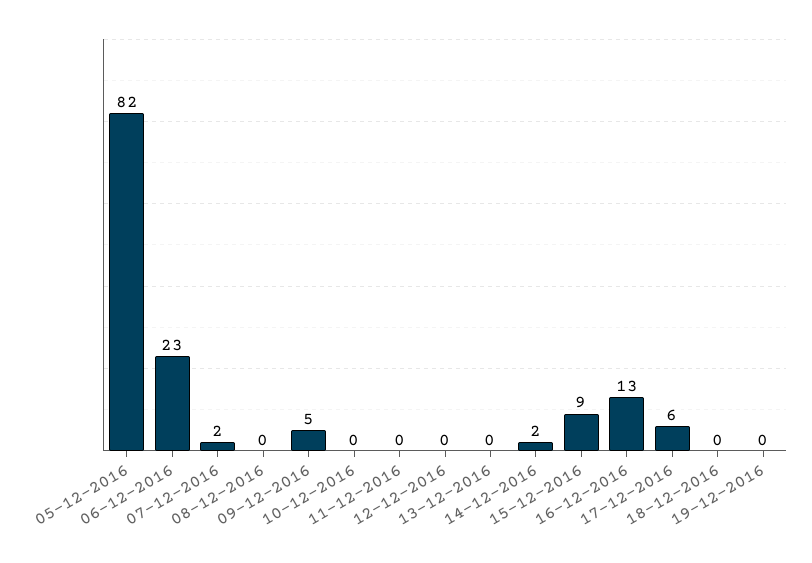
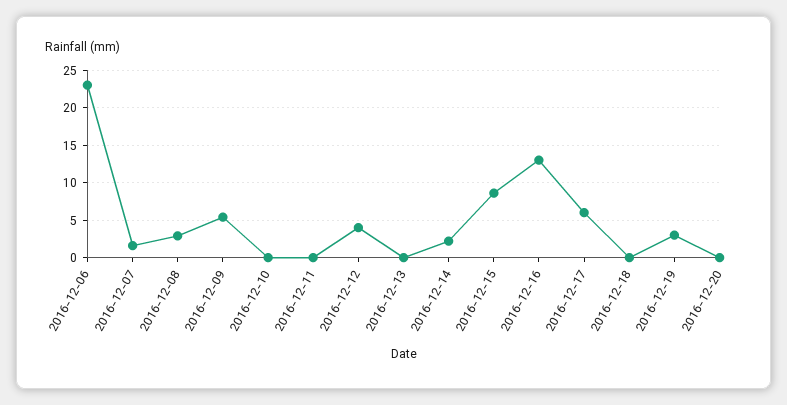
05-12-2016: 82 -> none
08-12-2016: 0 -> 3
12-12-2016: 0 -> 4
19-12-2016: 0 -> 3
2016-12-20: none -> 0

